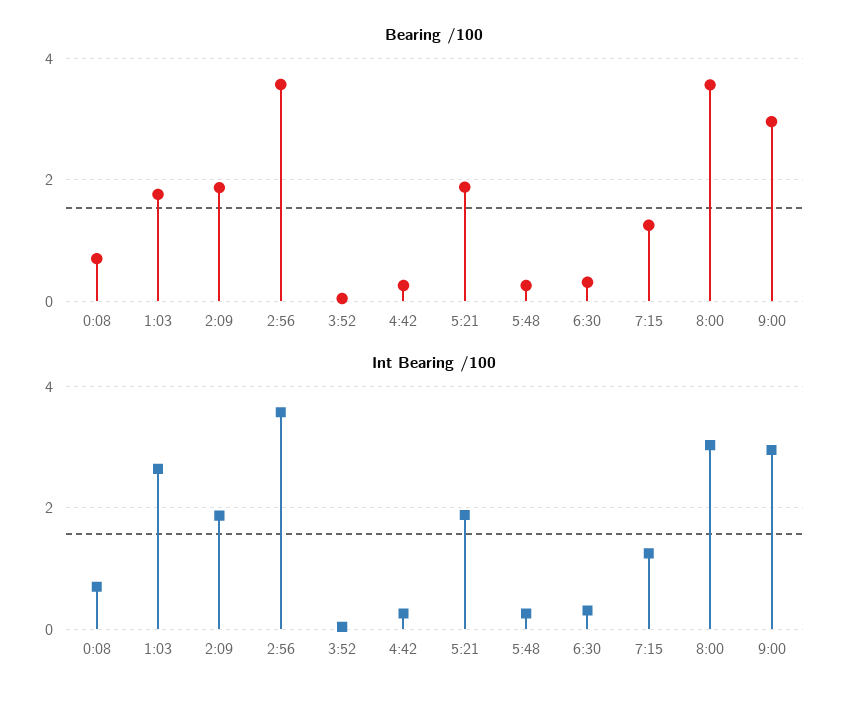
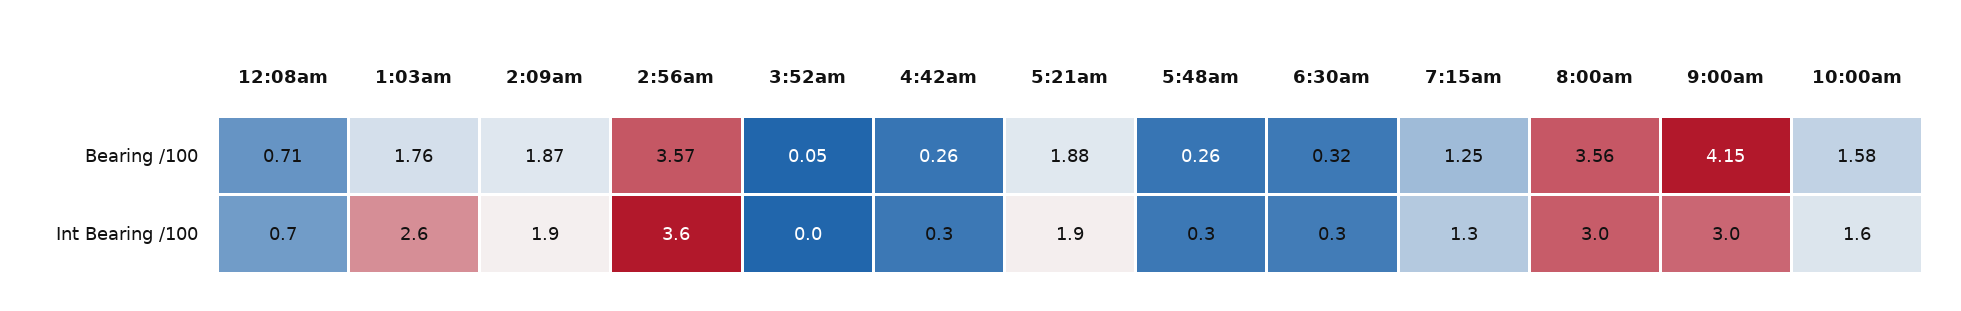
Bearing /100, 9:00: 3 -> 4.15
Bearing /100, 10:00am: none -> 1.58
Int Bearing /100, 10:00am: none -> 1.6

